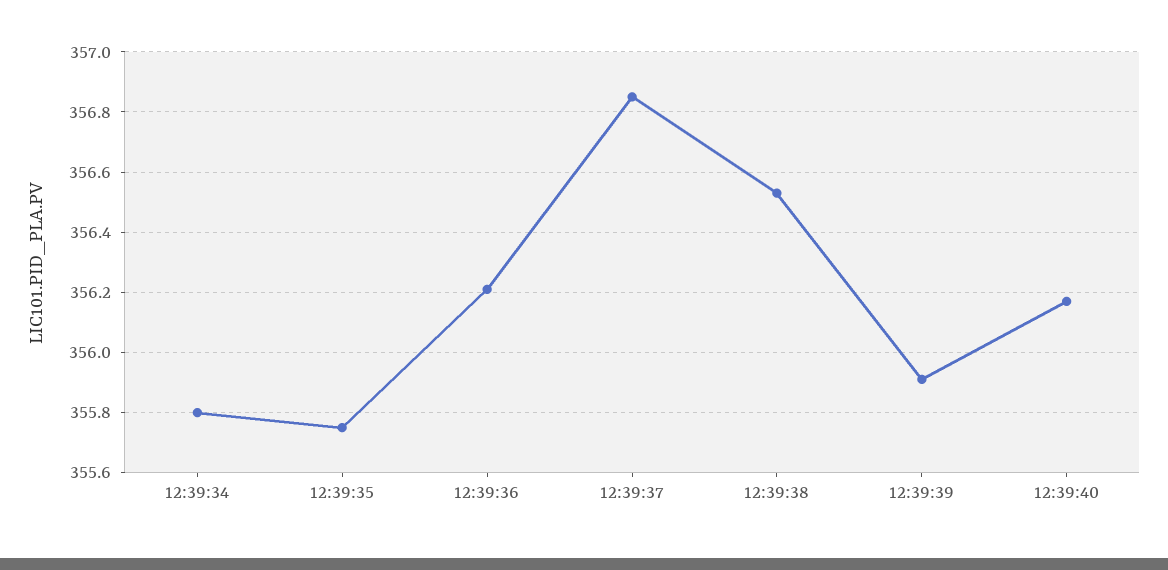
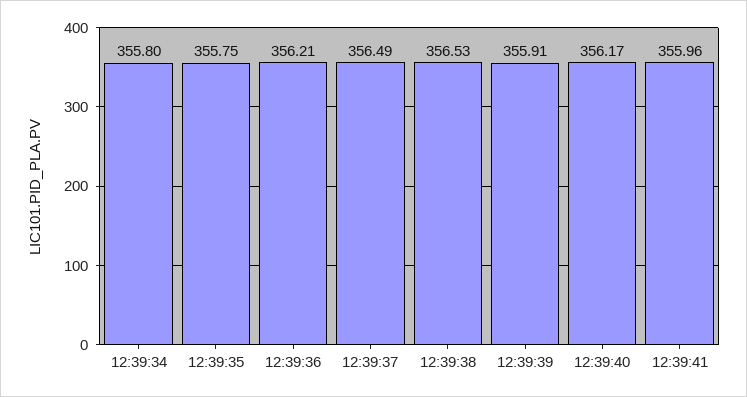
12:39:37: 356.85 -> 356.49
12:39:41: none -> 355.96

